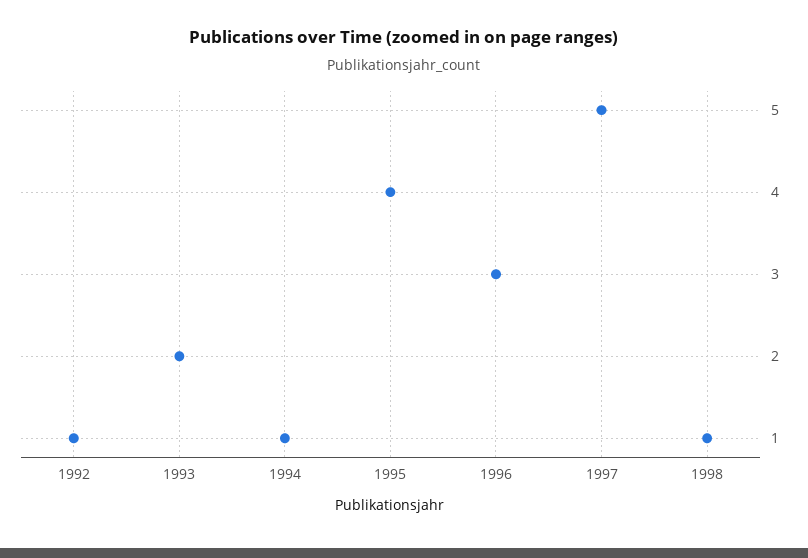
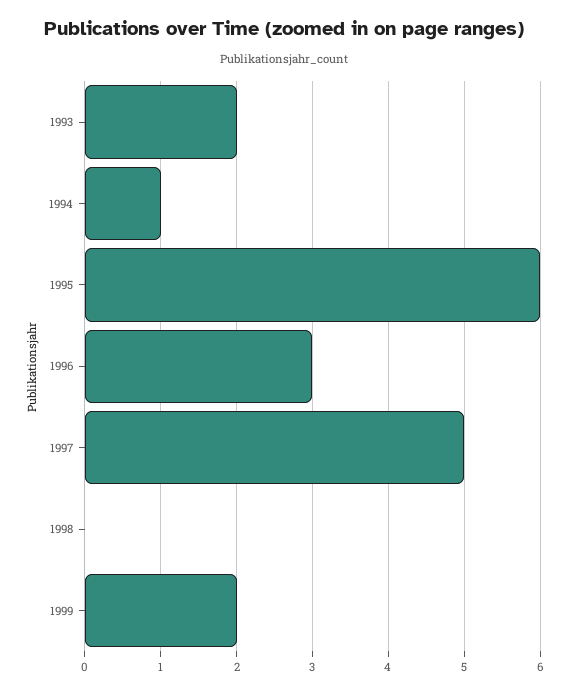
1992: 1 -> none
1995: 4 -> 6
1998: 1 -> 0
1999: none -> 2

